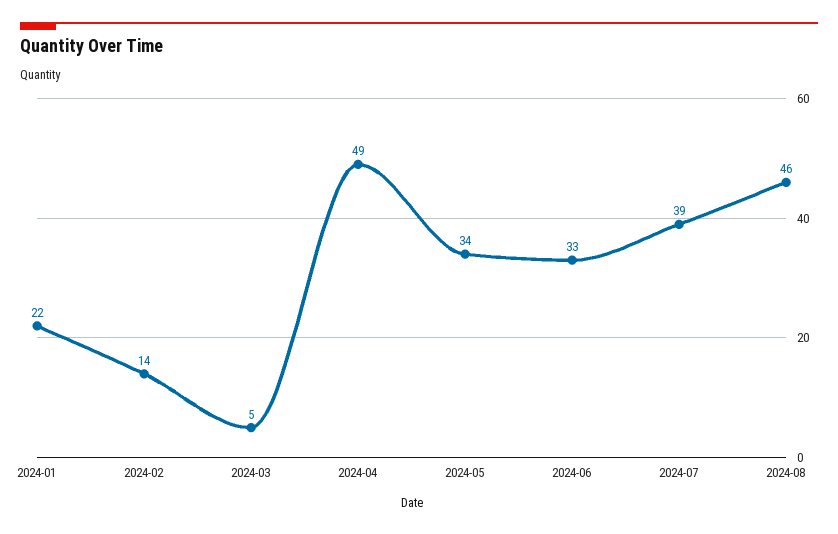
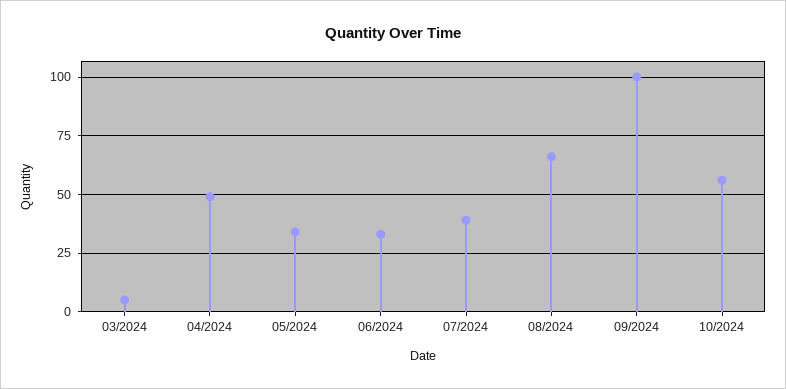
2024-01: 22 -> none
2024-02: 14 -> none
2024-08: 46 -> 65
09/2024: none -> 100
10/2024: none -> 55

